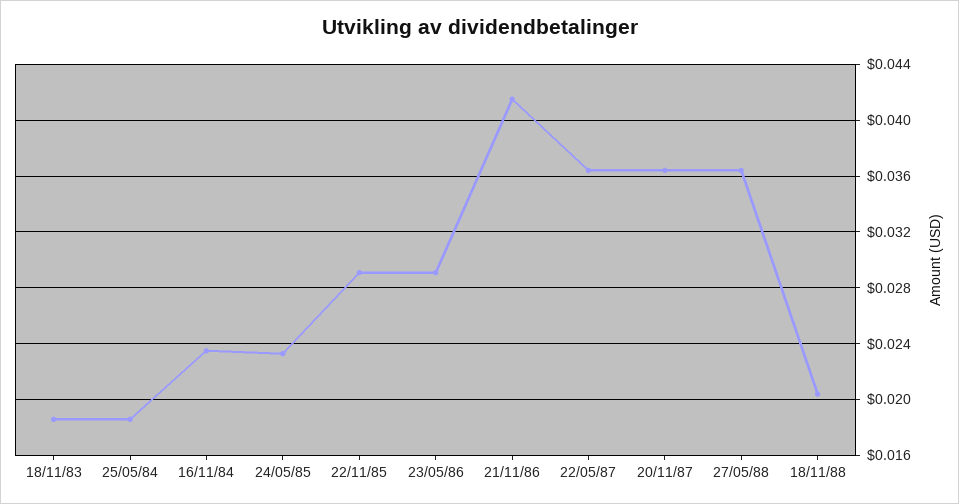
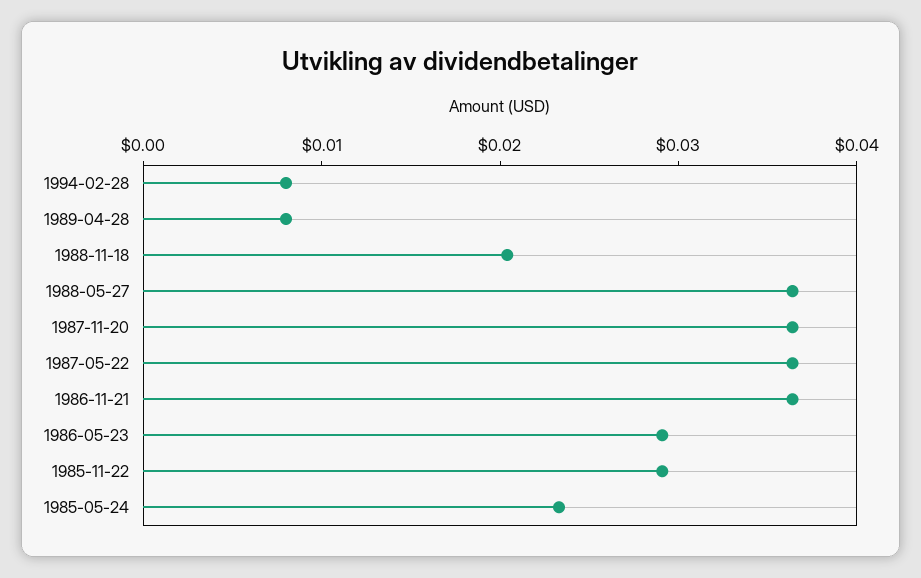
18/11/83: 0.0185 -> none
25/05/84: 0.0185 -> none
16/11/84: 0.0235 -> none
21/11/86: 0.0415 -> 0.036
1994-02-28: none -> 0.008
1989-04-28: none -> 0.008

